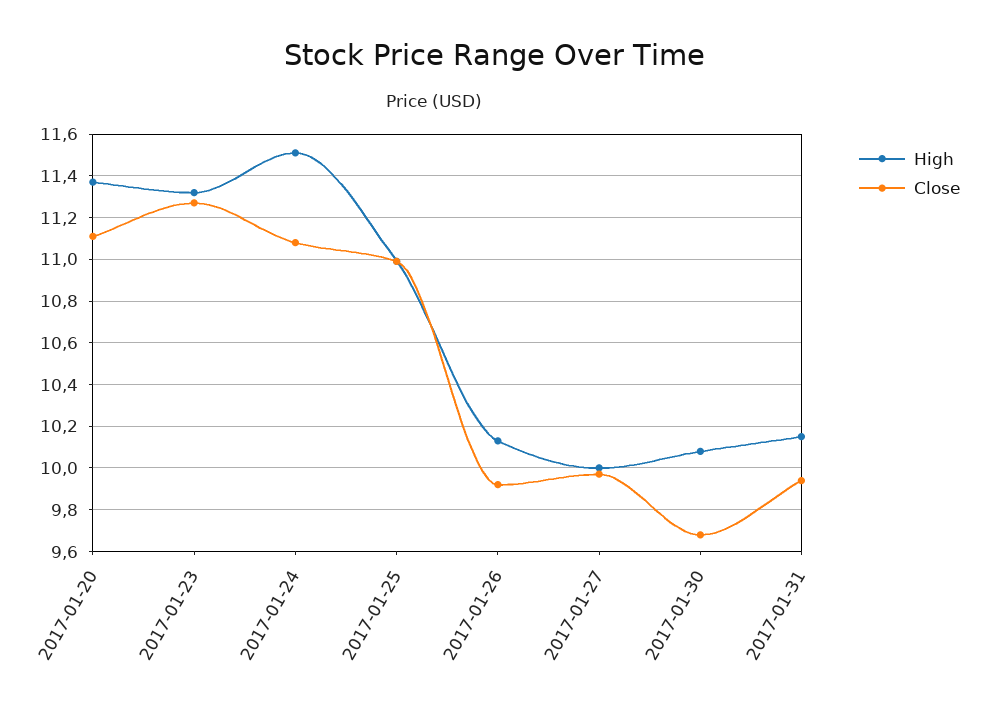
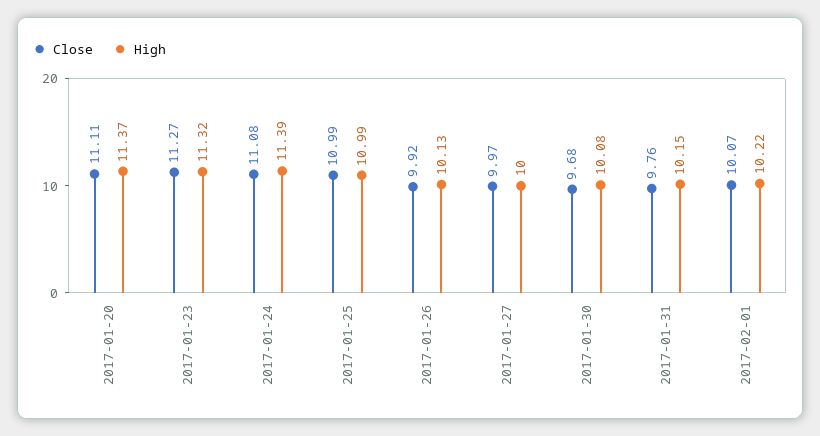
High, 2017-01-24: 11.5 -> 11.39
Close, 2017-01-31: 9.95 -> 9.76
Close, 2017-02-01: none -> 10.07
High, 2017-02-01: none -> 10.22

